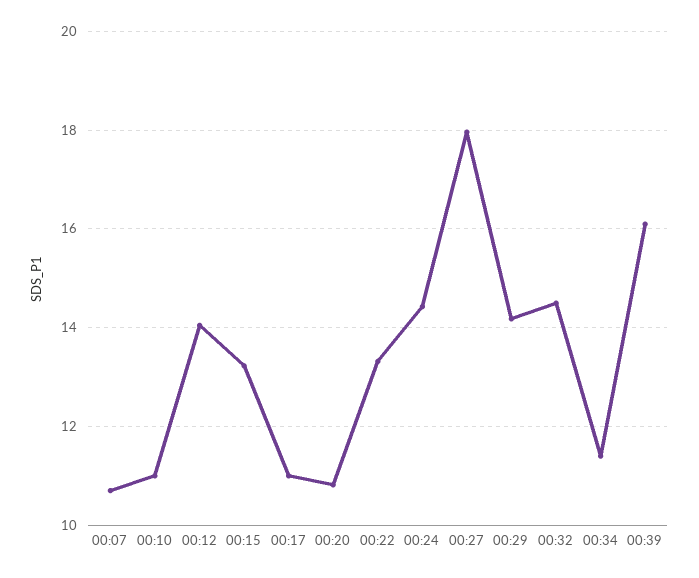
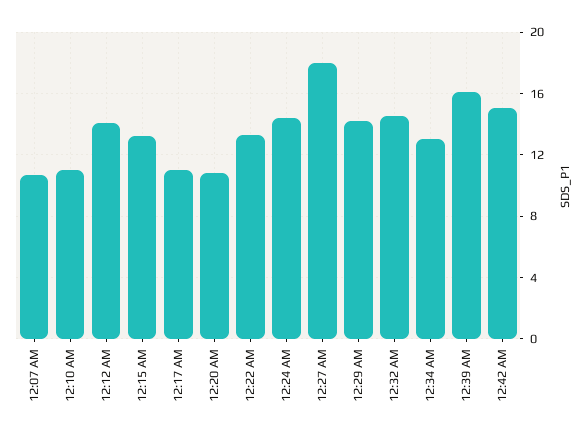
00:34: 11.4 -> 13
12:42 AM: none -> 15

